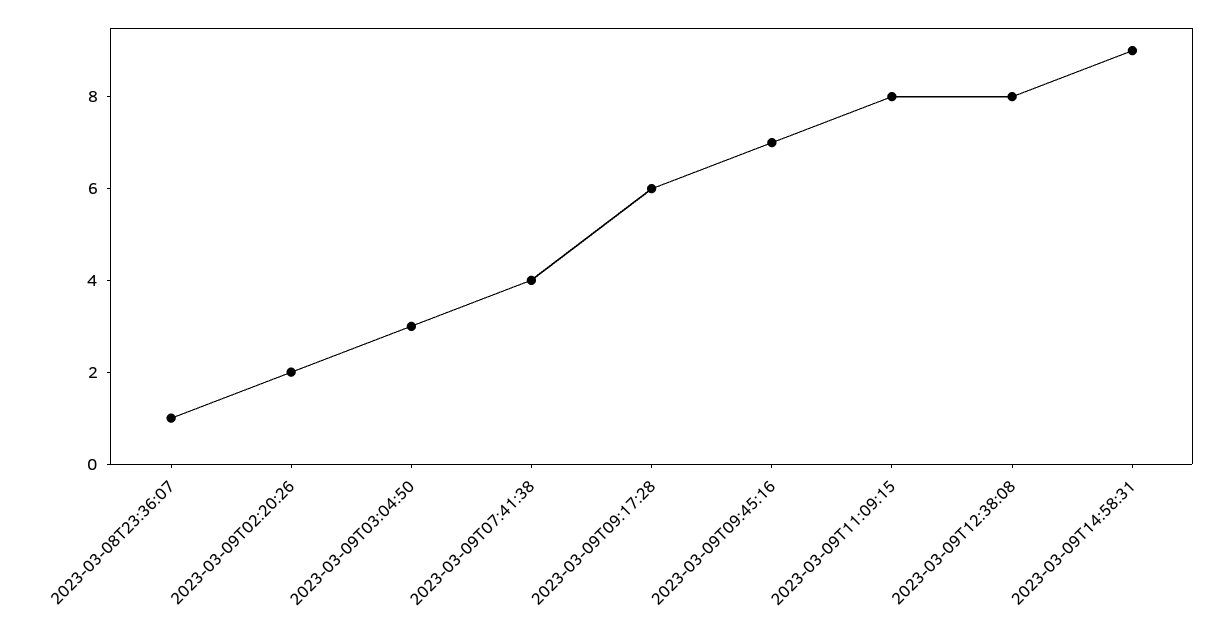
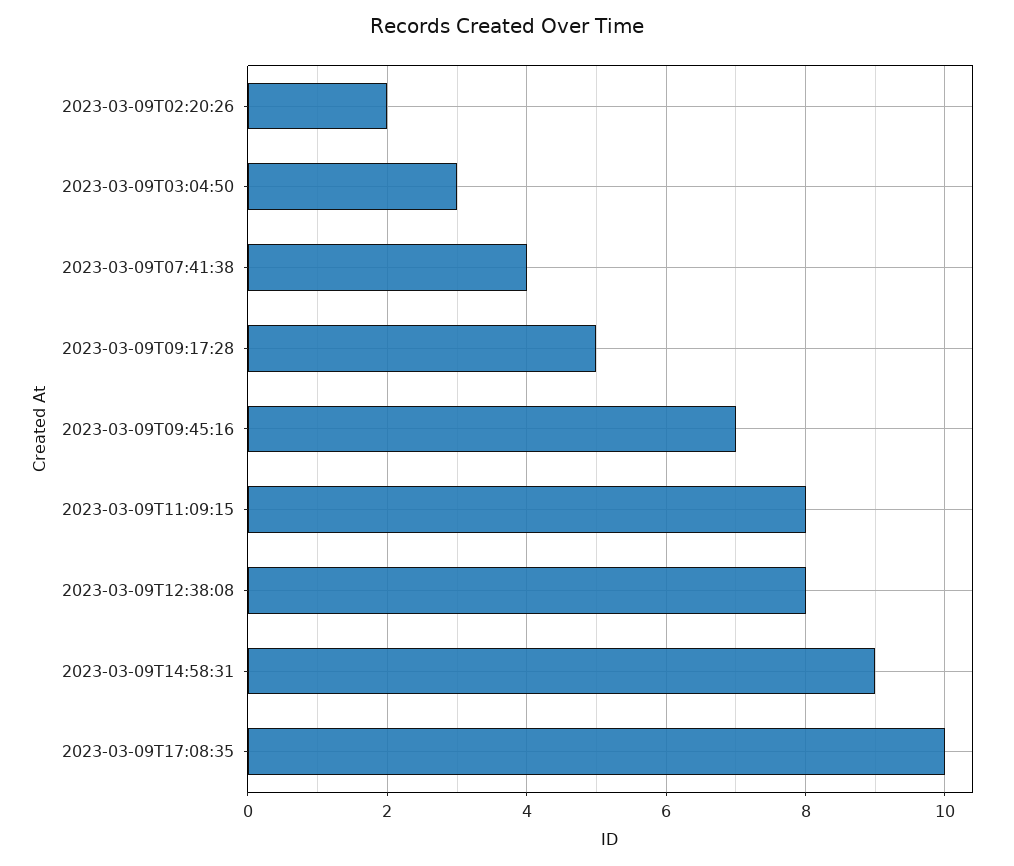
2023-03-08T23:36:07: 1 -> none
2023-03-09T09:17:28: 6 -> 5
2023-03-09T17:08:35: none -> 10

